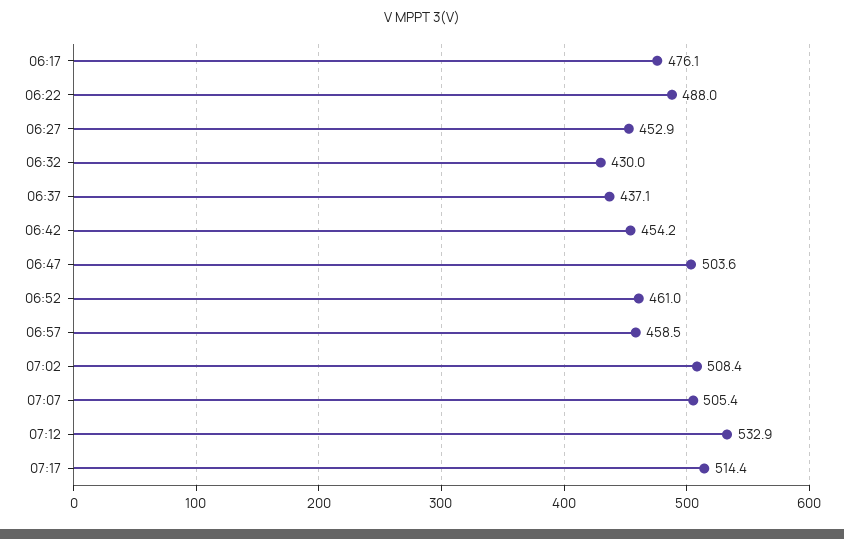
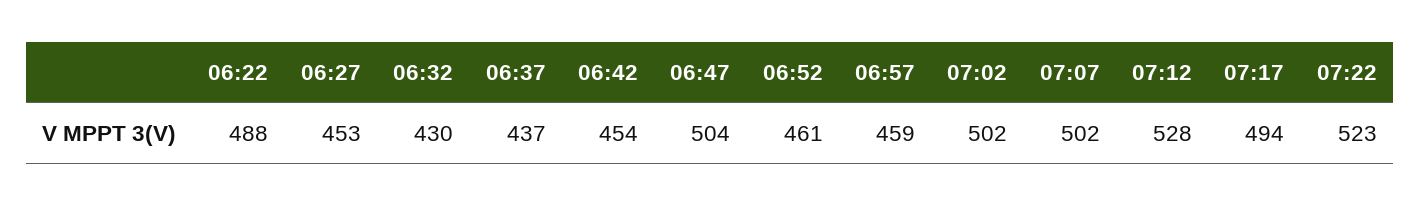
06:17: 476.1 -> none
07:02: 508.4 -> 502
07:07: 505.4 -> 502
07:12: 532.9 -> 528
07:17: 514.4 -> 494
07:22: none -> 523

